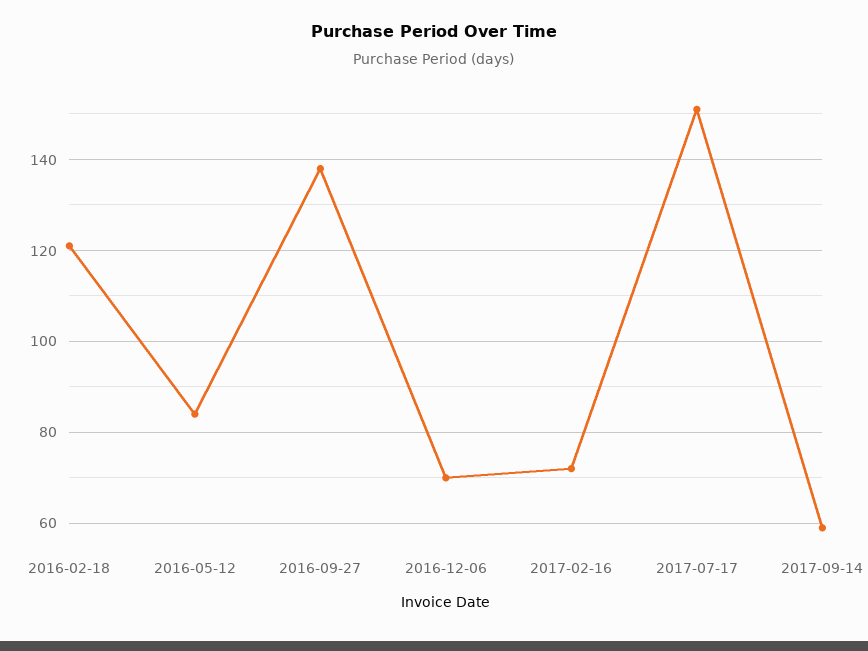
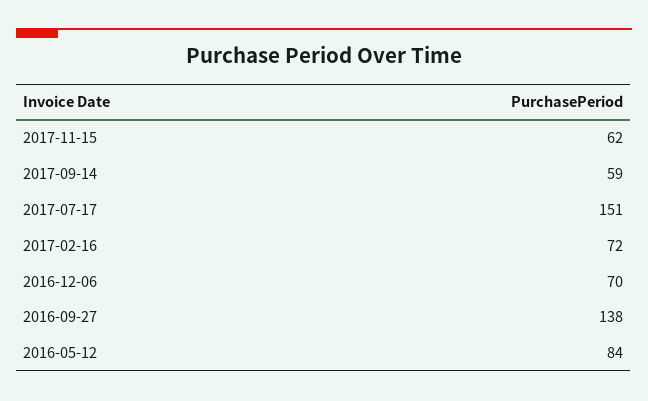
2016-02-18: 120 -> none
2017-11-15: none -> 62

